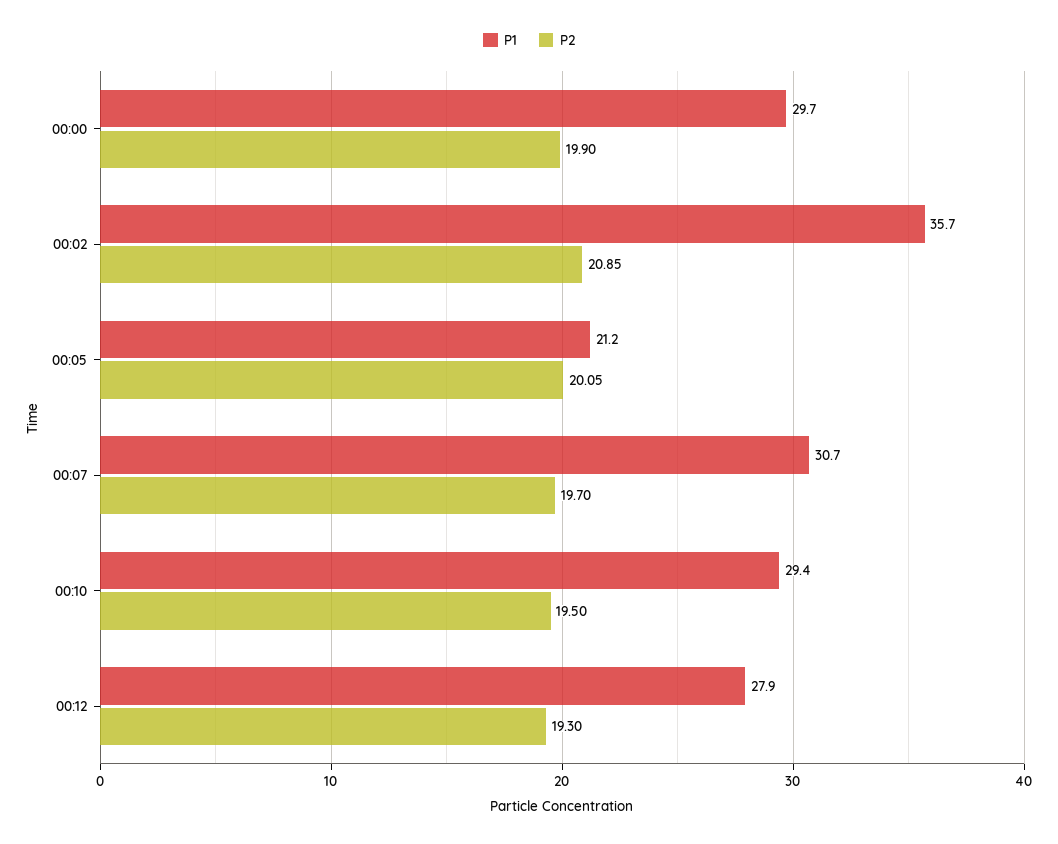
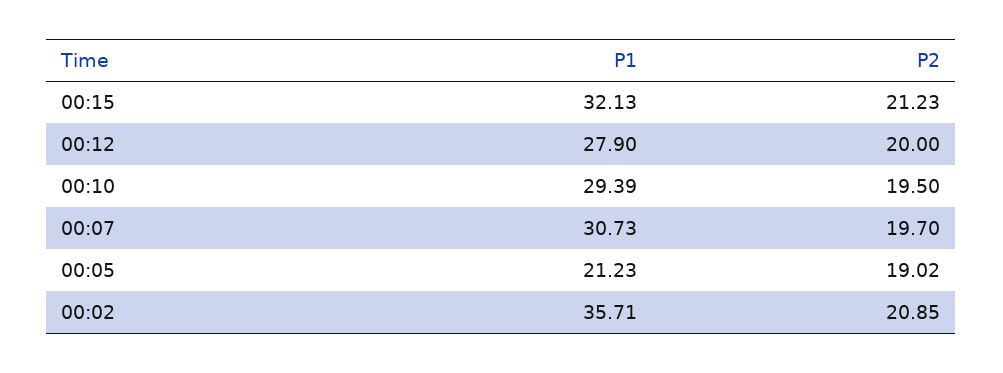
P1, 00:00: 29.7 -> none
P2, 00:00: 19.9 -> none
P2, 00:05: 20.05 -> 19.02
P2, 00:12: 19.3 -> 20
P1, 00:15: none -> 32.13
P2, 00:15: none -> 21.23

